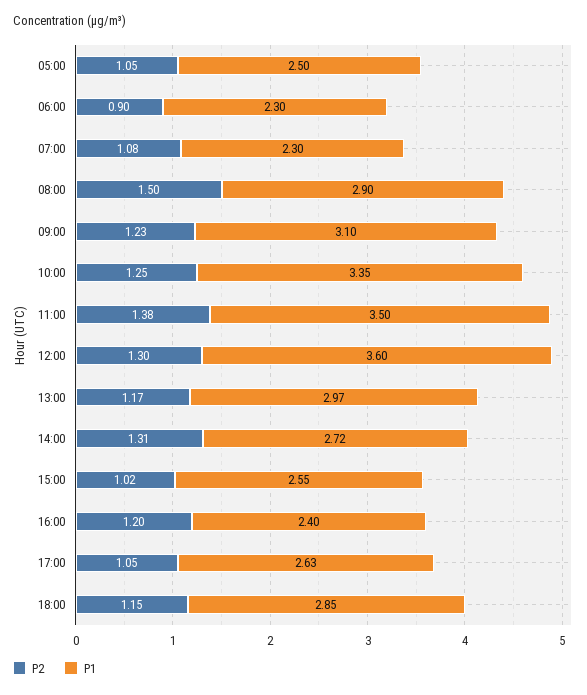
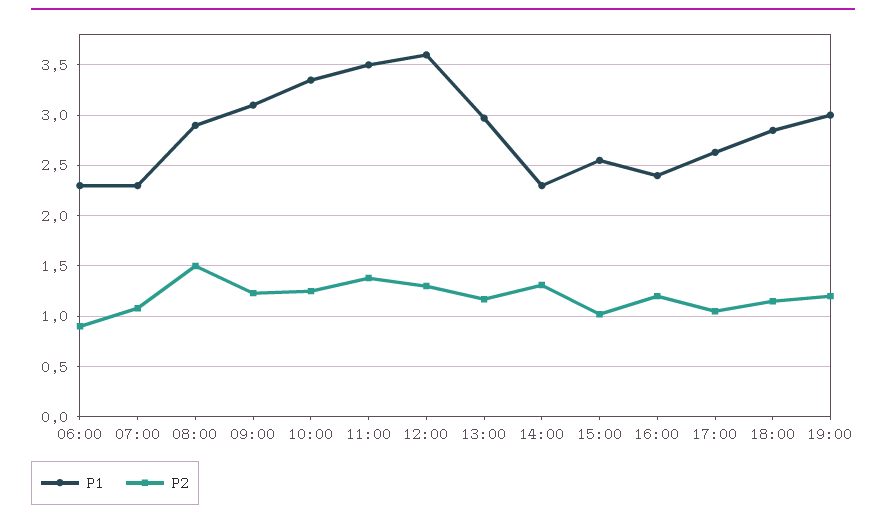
P2, 05:00: 1.05 -> none
P1, 05:00: 2.5 -> none
P1, 14:00: 2.72 -> 2.3
P1, 19:00: none -> 3
P2, 19:00: none -> 1.2

